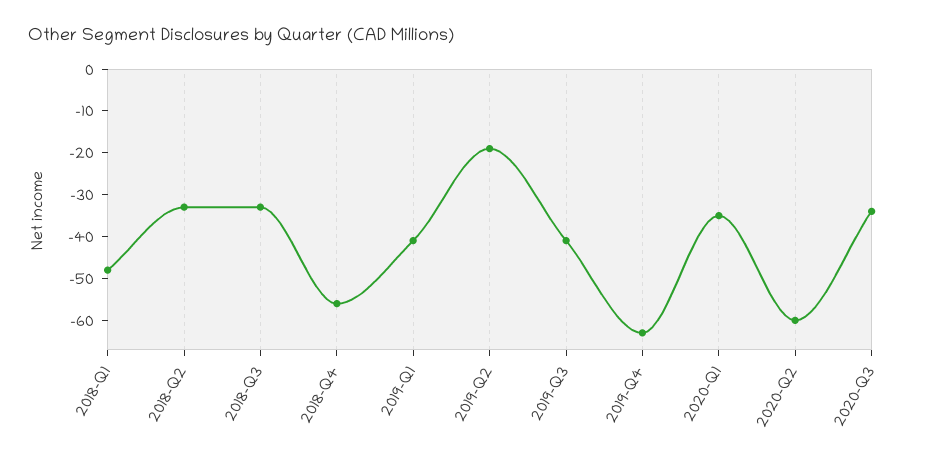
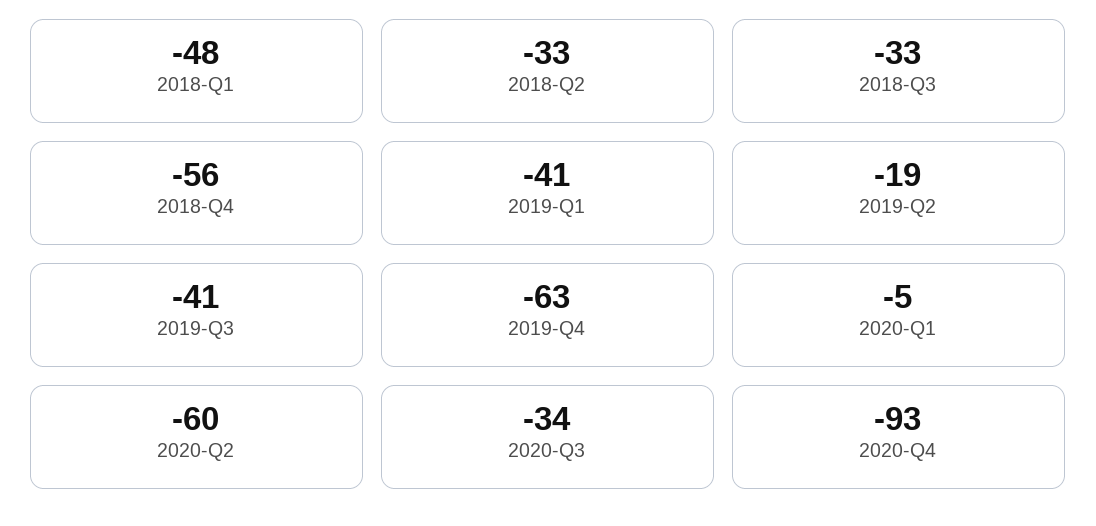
2020-Q1: -35 -> -5
2020-Q4: none -> -93

